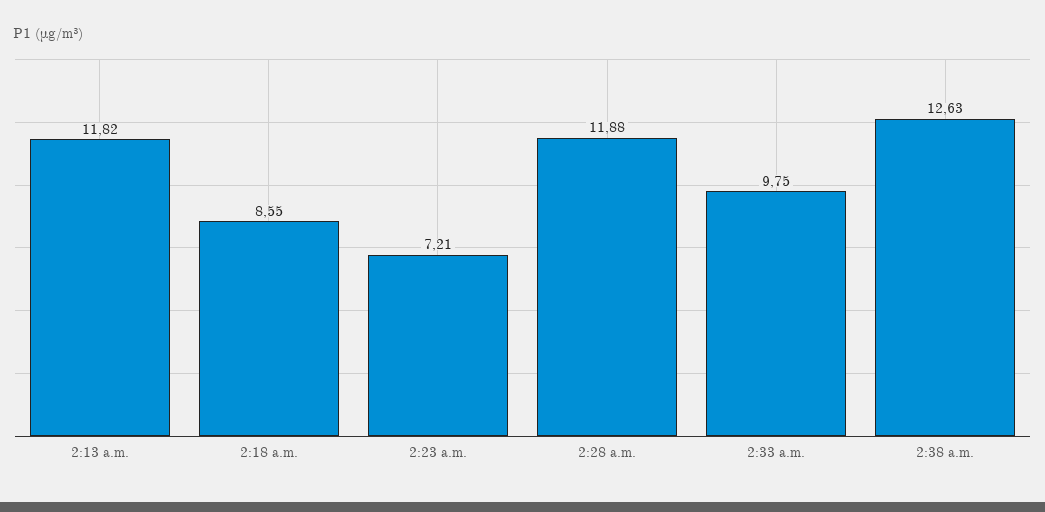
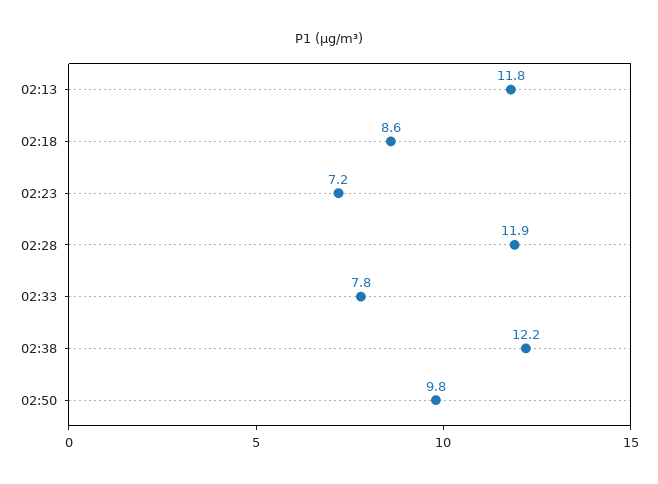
2:33 a.m.: 9.75 -> 7.8
2:38 a.m.: 12.63 -> 12.2
02:50: none -> 9.8

